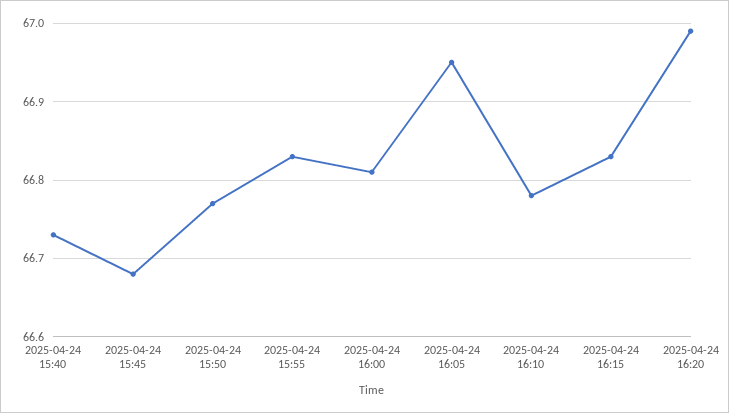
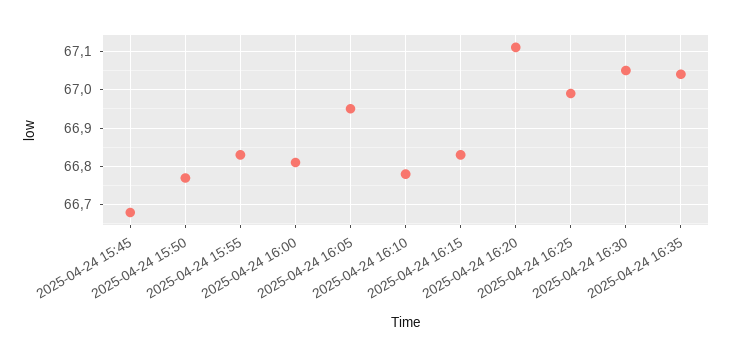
2025-04-24 15:40: 66.73 -> none
2025-04-24 16:20: 66.99 -> 67.1
2025-04-24 16:25: none -> 67
2025-04-24 16:30: none -> 67.05
2025-04-24 16:35: none -> 67.05

